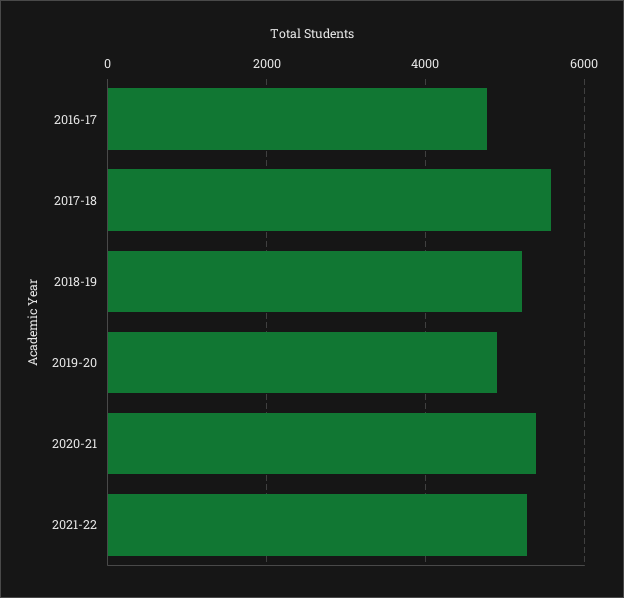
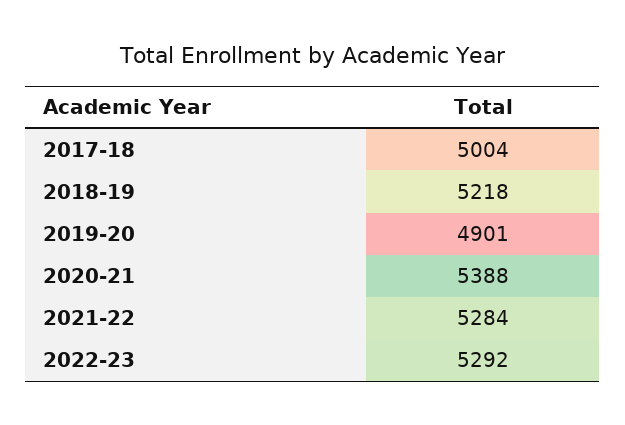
2016-17: 4800 -> none
2017-18: 5600 -> 5004
2022-23: none -> 5292

